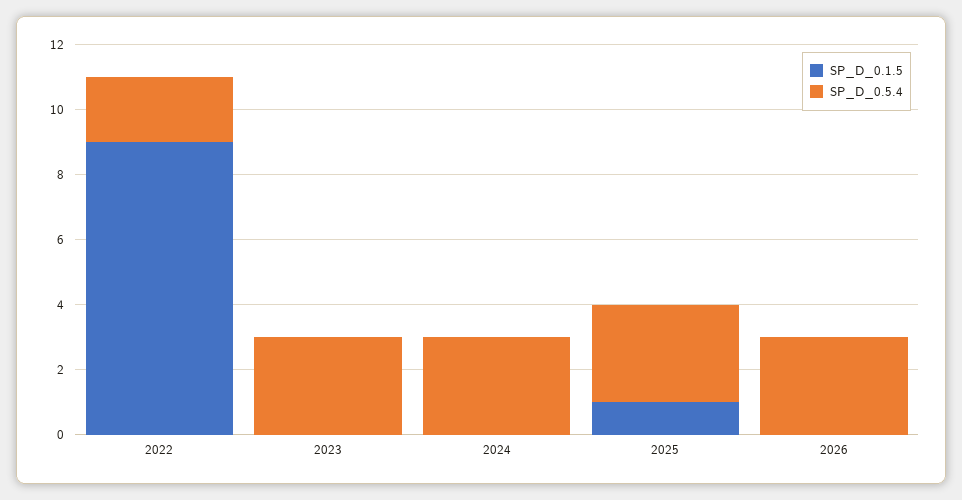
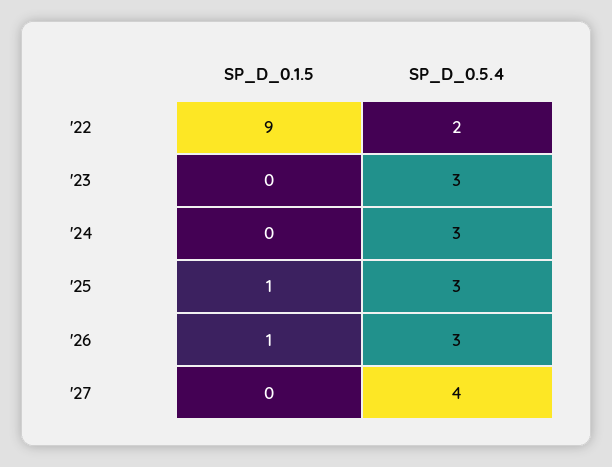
SP_D_0.1.5, 2026: 0 -> 1
SP_D_0.1.5, '27: none -> 0
SP_D_0.5.4, '27: none -> 4

